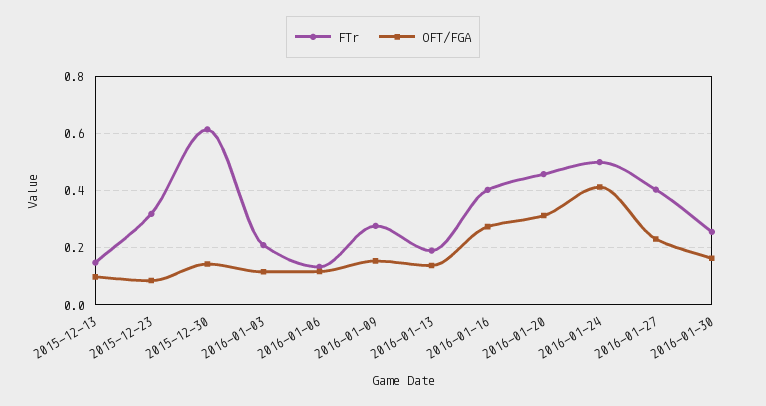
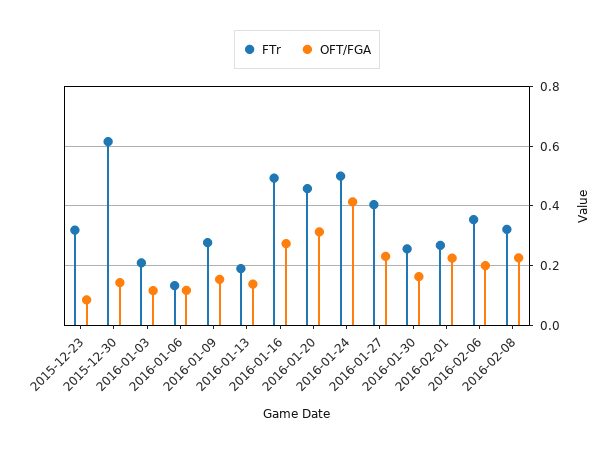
FTr, 2015-12-13: 0.15 -> none
OFT/FGA, 2015-12-13: 0.1 -> none
FTr, 2016-01-16: 0.4 -> 0.5
FTr, 2016-02-01: none -> 0.275
OFT/FGA, 2016-02-01: none -> 0.225
FTr, 2016-02-06: none -> 0.35
OFT/FGA, 2016-02-06: none -> 0.2
FTr, 2016-02-08: none -> 0.325
OFT/FGA, 2016-02-08: none -> 0.225

